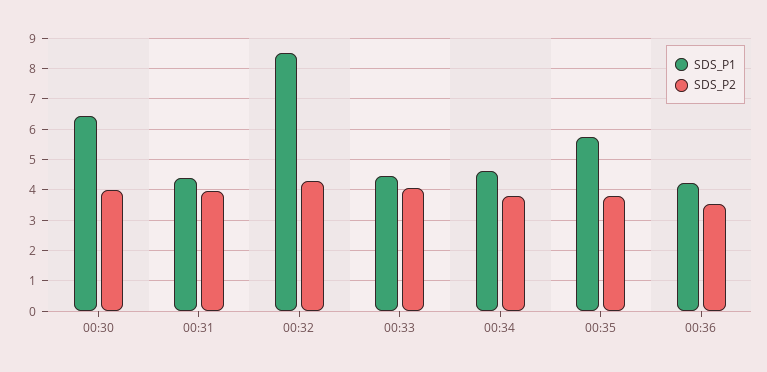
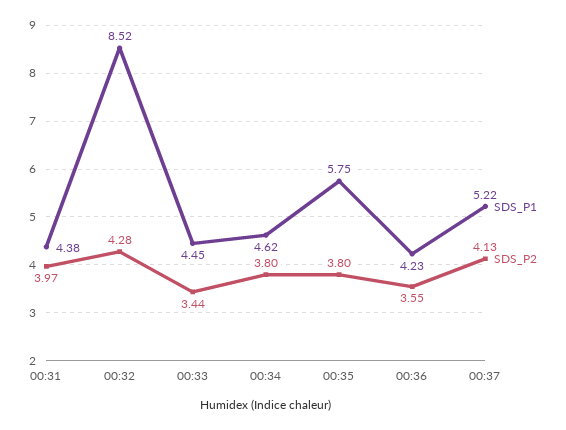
SDS_P1, 00:30: 6.4 -> none
SDS_P2, 00:30: 4 -> none
SDS_P2, 00:33: 4 -> 3.44
SDS_P1, 00:37: none -> 5.22
SDS_P2, 00:37: none -> 4.13

